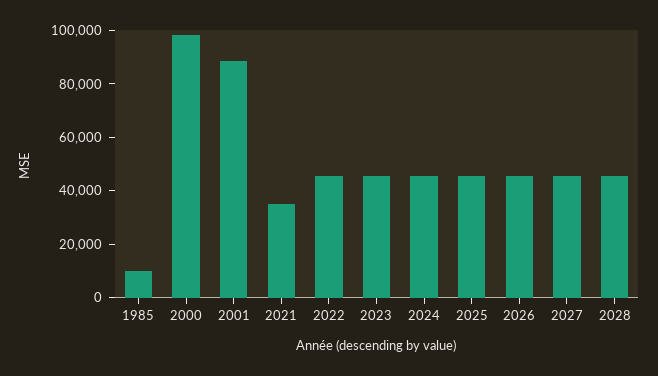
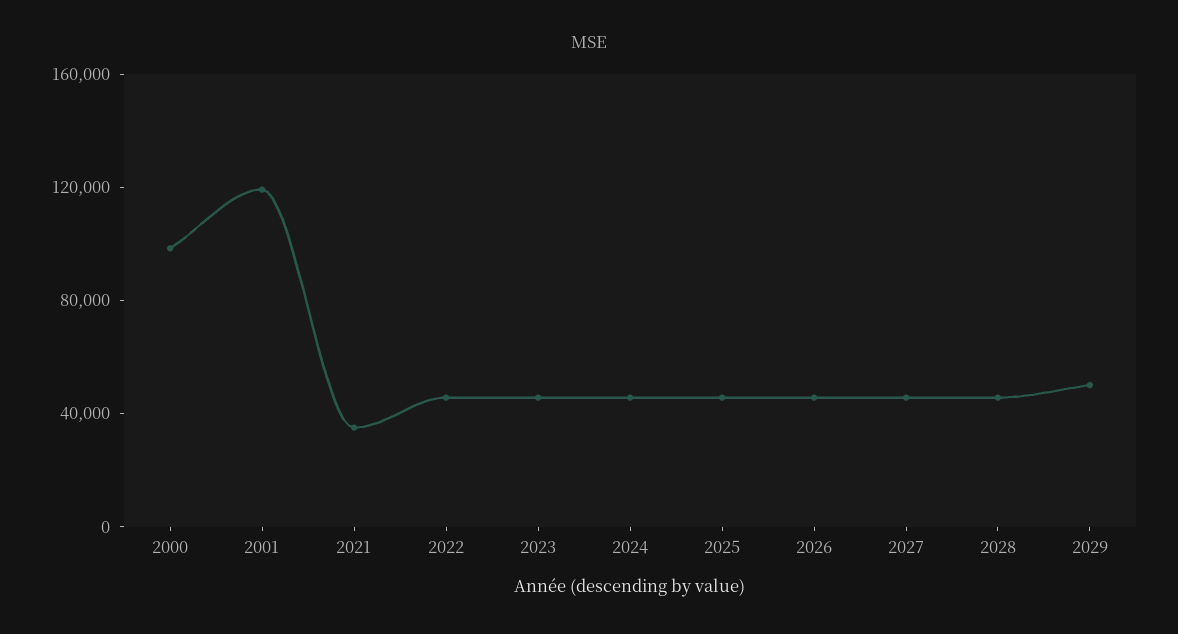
1985: 10000 -> none
2001: 90000 -> 120000
2029: none -> 50000

